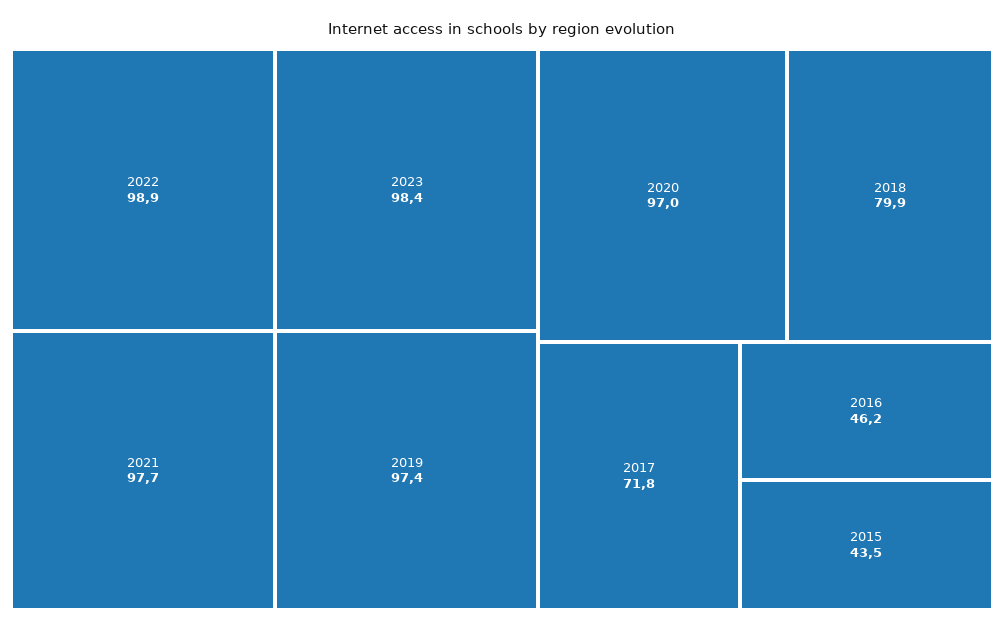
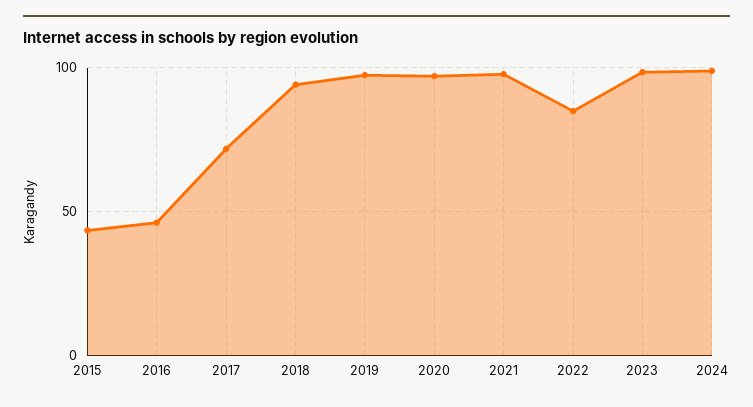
2022: 98.9 -> 85
2018: 79.9 -> 95
2024: none -> 100

